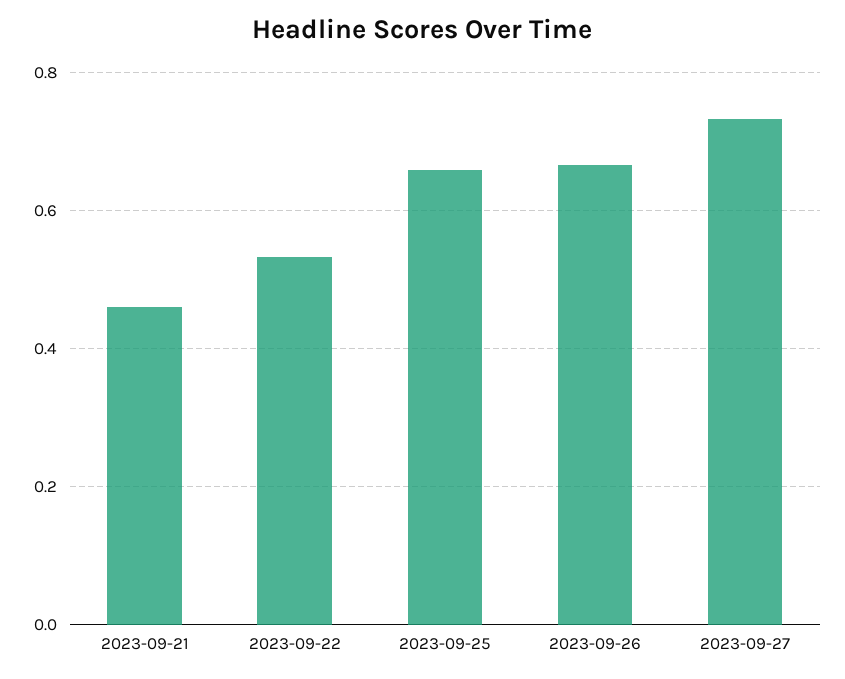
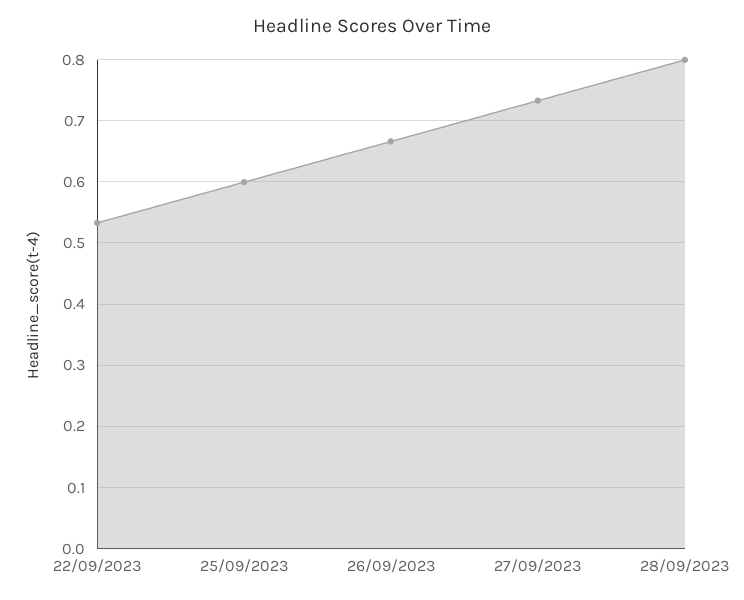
2023-09-21: 0.46 -> none
2023-09-25: 0.66 -> 0.6
28/09/2023: none -> 0.8

